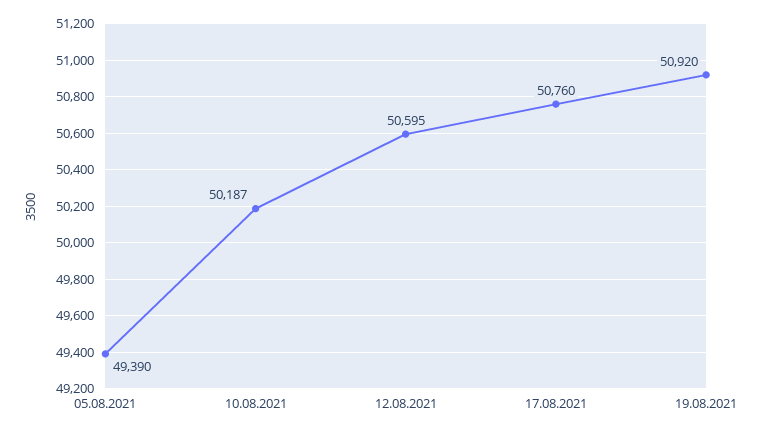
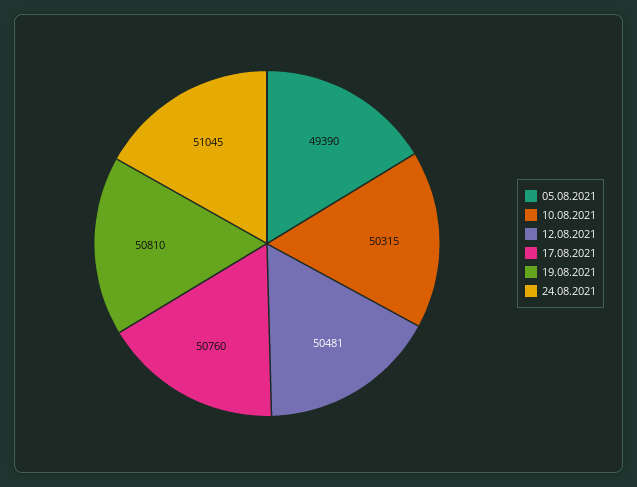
10.08.2021: 50187 -> 50315
12.08.2021: 50595 -> 50481
19.08.2021: 50920 -> 50810
24.08.2021: none -> 51045

